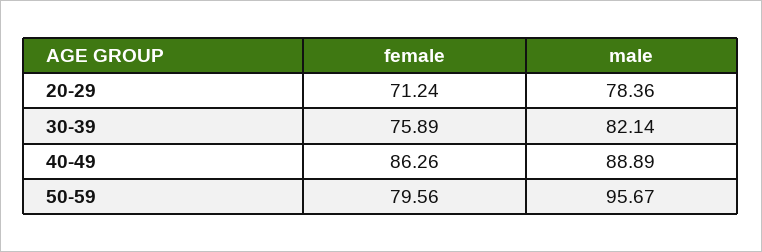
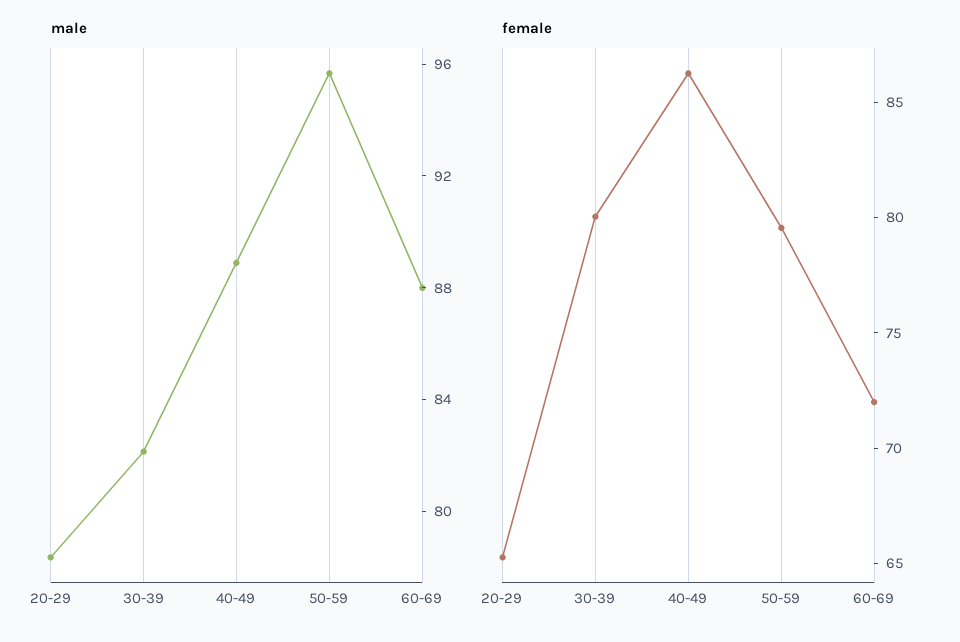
female, 20-29: 71.24 -> 65
female, 30-39: 75.89 -> 80
male, 60-69: none -> 88
female, 60-69: none -> 72

